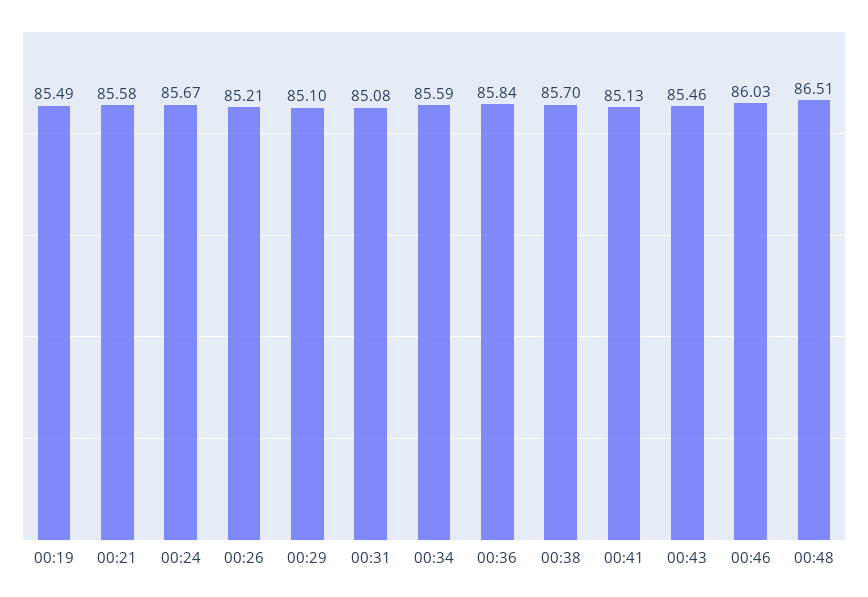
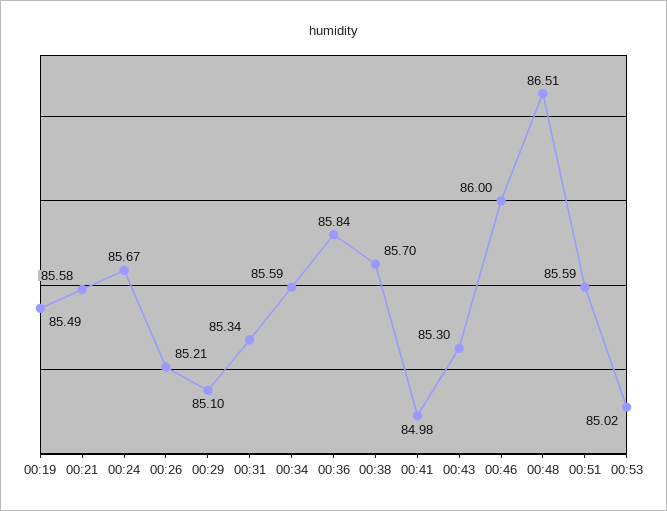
00:31: 85.08 -> 85.34
00:41: 85.13 -> 84.98
00:43: 85.46 -> 85.3
00:46: 86.03 -> 86
00:51: none -> 85.59
00:53: none -> 85.02

